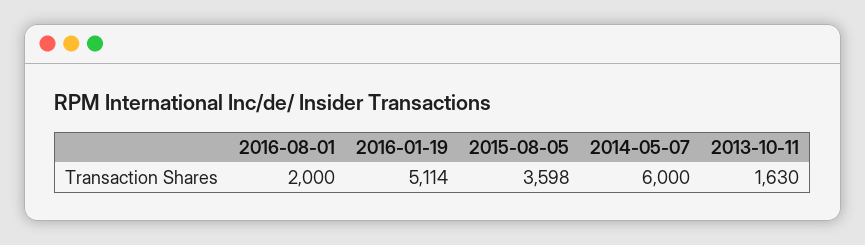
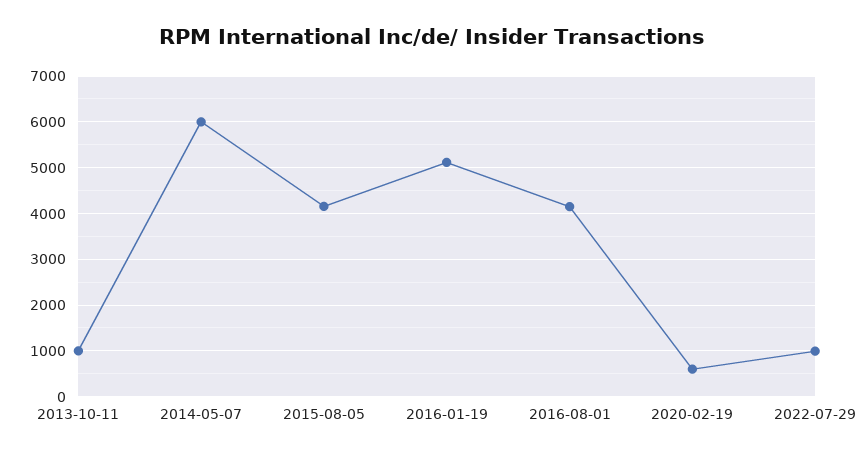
2016-08-01: 2000 -> 4200
2015-08-05: 3598 -> 4200
2013-10-11: 1630 -> 1000
2020-02-19: none -> 600
2022-07-29: none -> 1000

